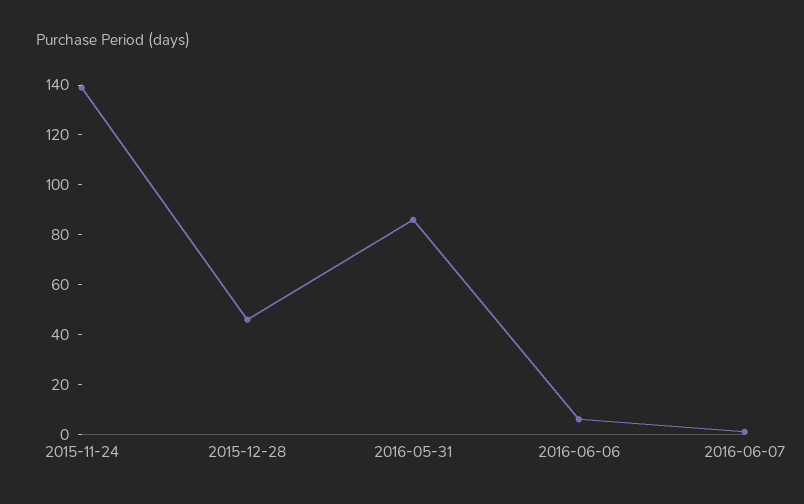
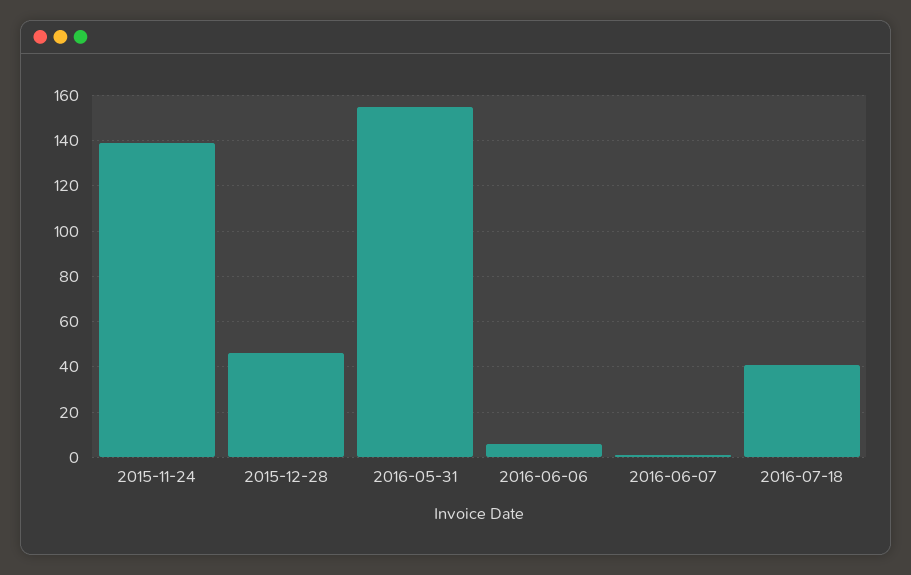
2016-05-31: 85 -> 155
2016-07-18: none -> 40

